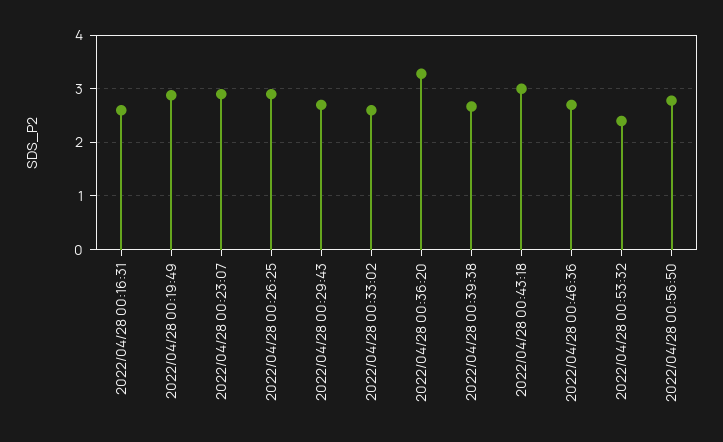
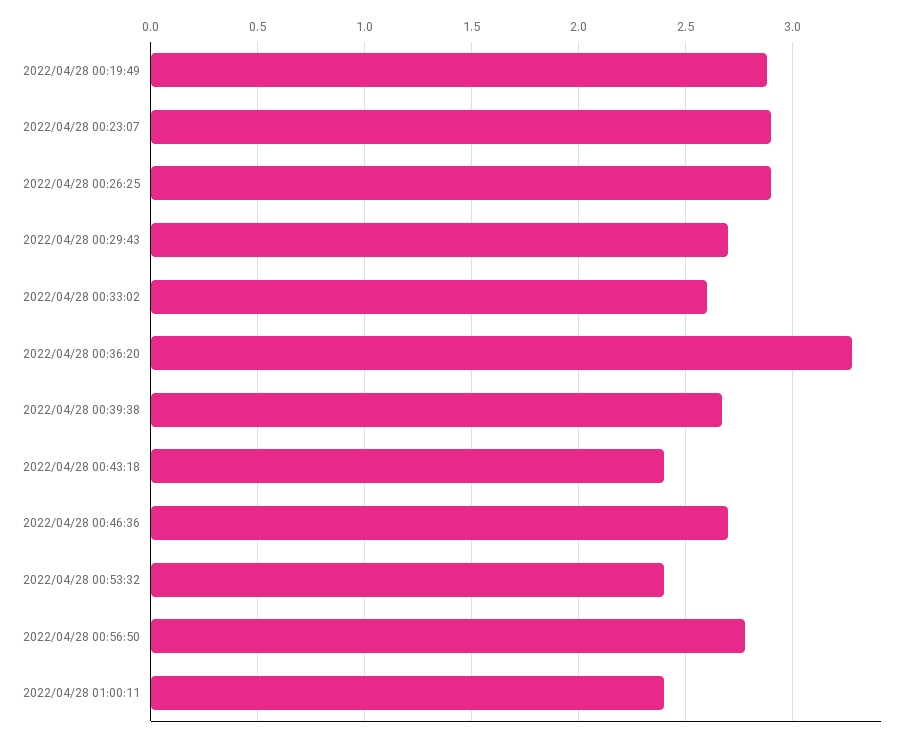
2022/04/28 00:16:31: 2.6 -> none
2022/04/28 00:43:18: 3 -> 2.4
2022/04/28 01:00:11: none -> 2.4

